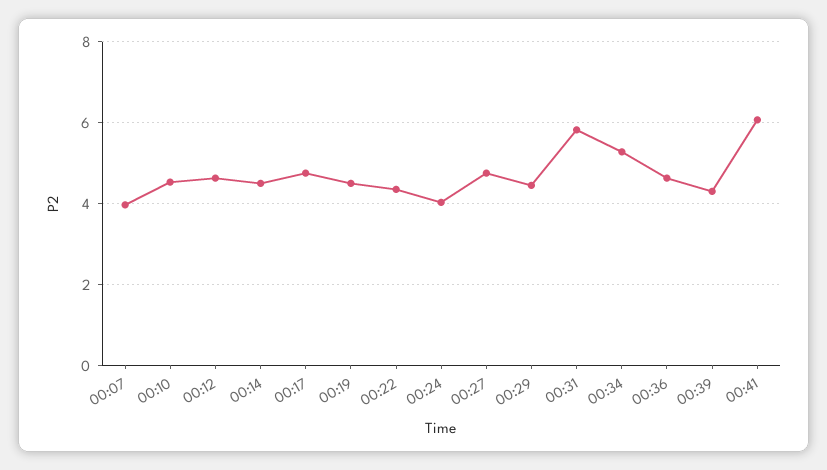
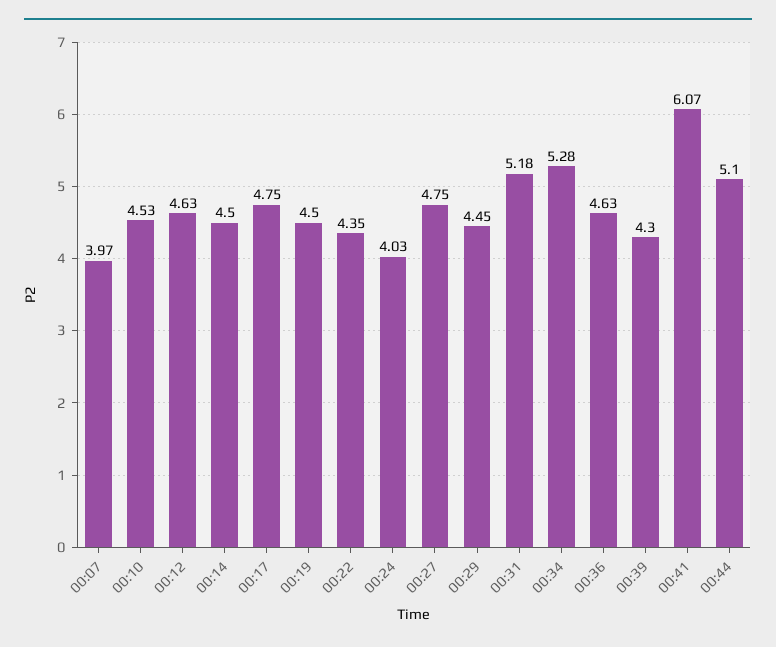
00:31: 5.8 -> 5.18
00:44: none -> 5.1

